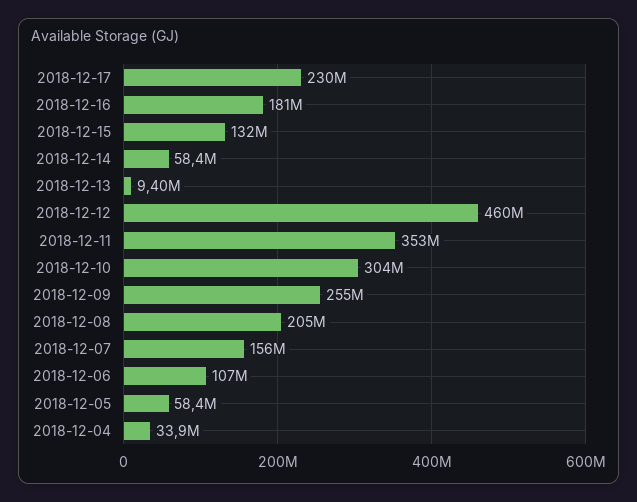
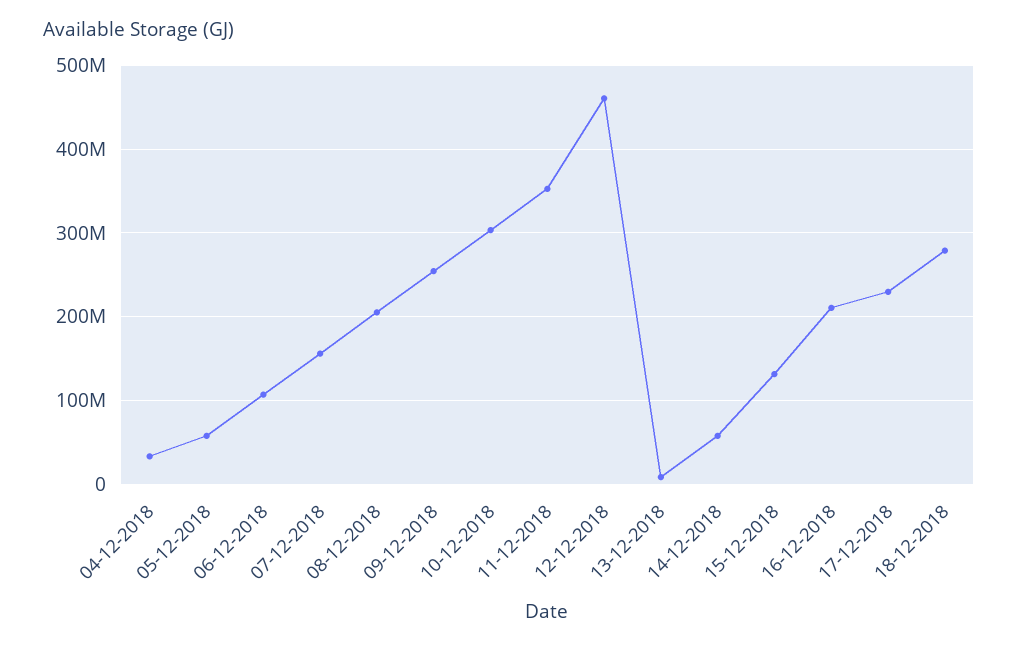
2018-12-16: 181000000 -> 210000000
18-12-2018: none -> 280000000

